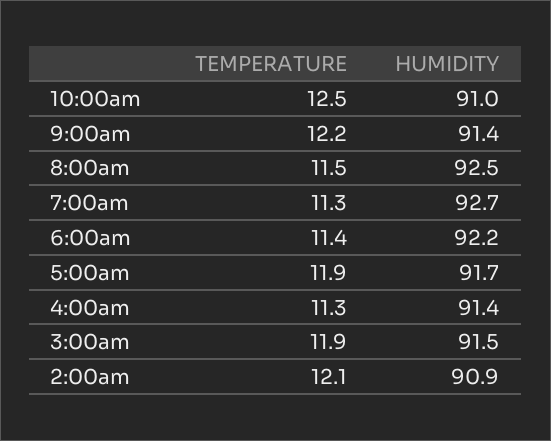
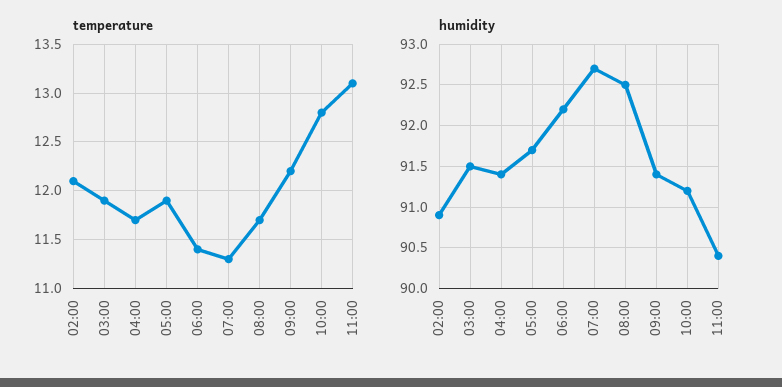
TEMPERATURE, 10:00am: 12.5 -> 12.8
HUMIDITY, 10:00am: 91 -> 91.2
TEMPERATURE, 8:00am: 11.5 -> 11.7
TEMPERATURE, 4:00am: 11.3 -> 11.7
TEMPERATURE, 11:00: none -> 13.1
HUMIDITY, 11:00: none -> 90.4

